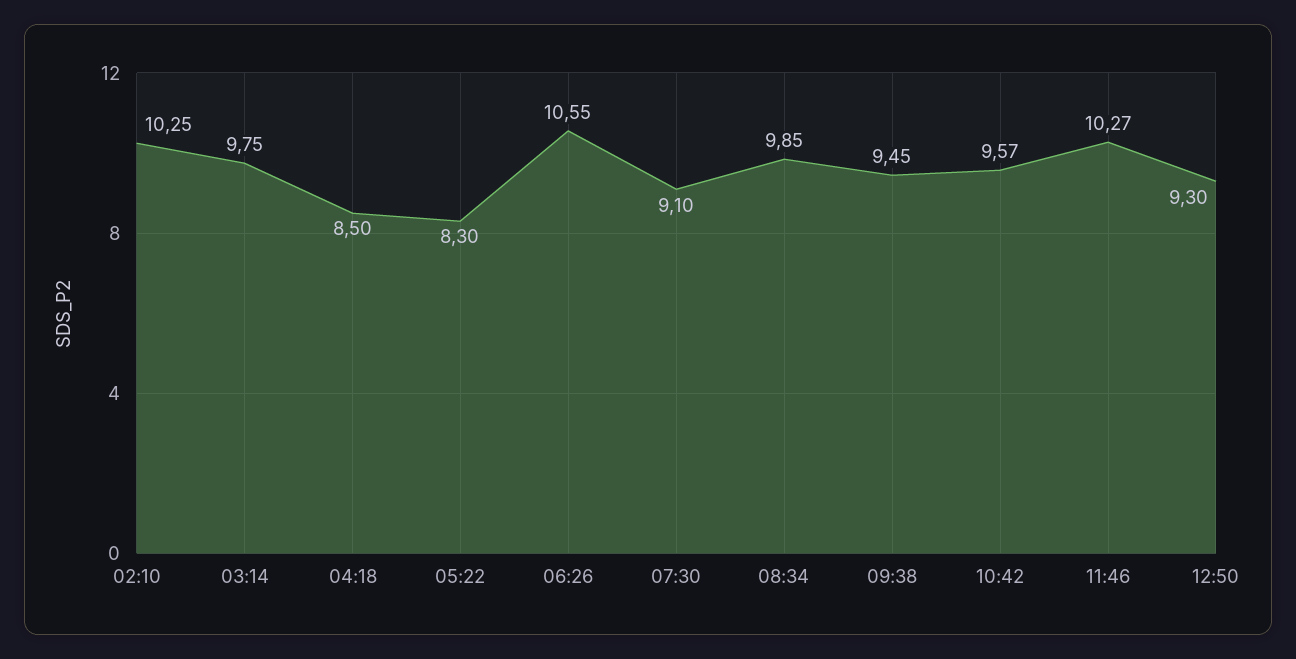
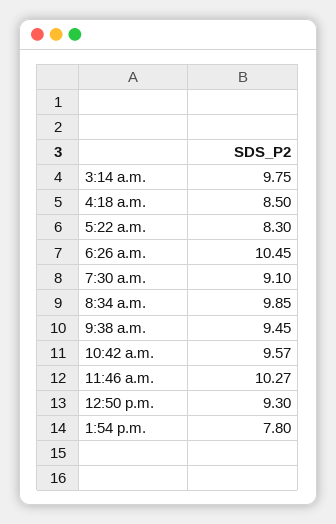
02:10: 10.25 -> none
06:26: 10.55 -> 10.45
1:54 p.m.: none -> 7.8

